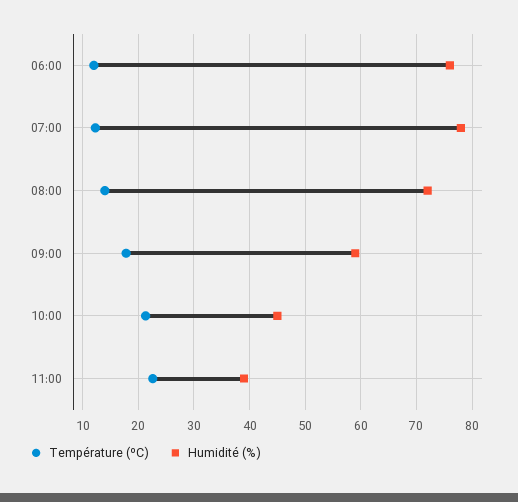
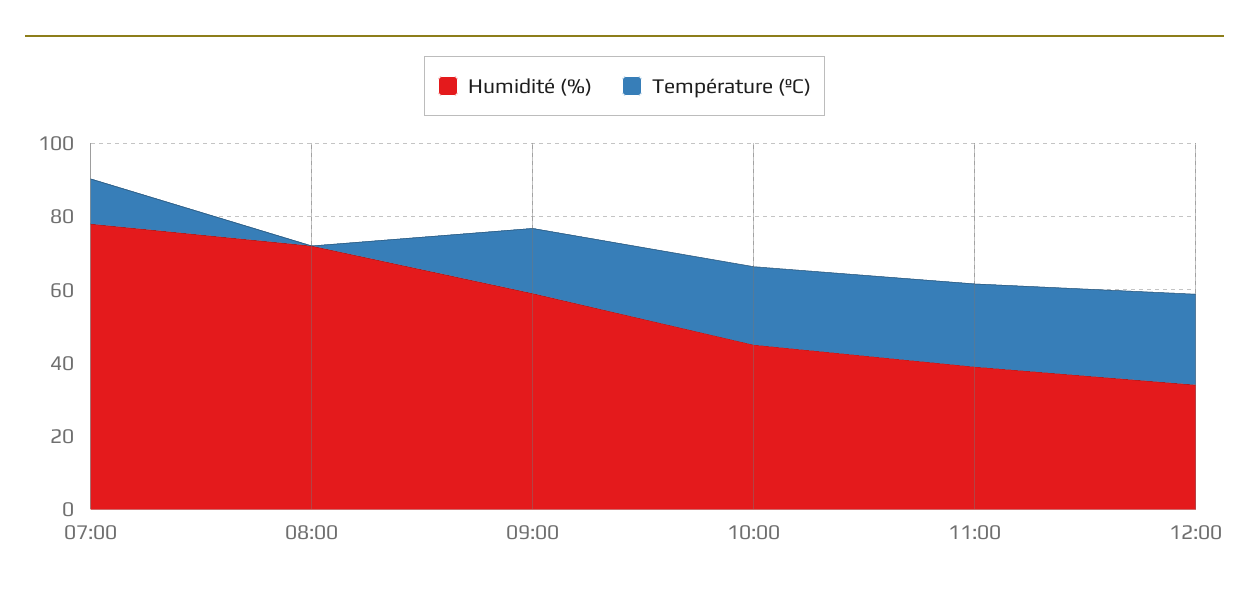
Température (ºC), 06:00: 12 -> none
Humidité (%), 06:00: 76 -> none
Température (ºC), 08:00: 14 -> 0
Humidité (%), 12:00: none -> 35
Température (ºC), 12:00: none -> 25

